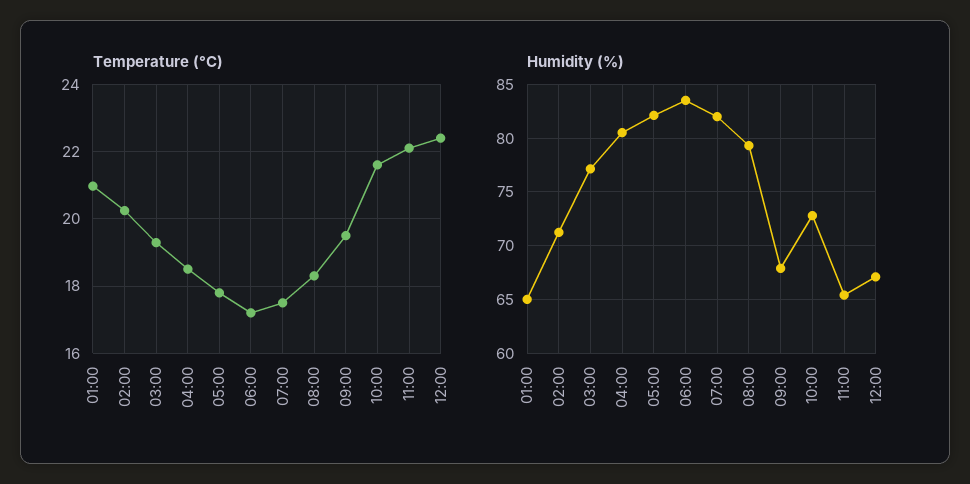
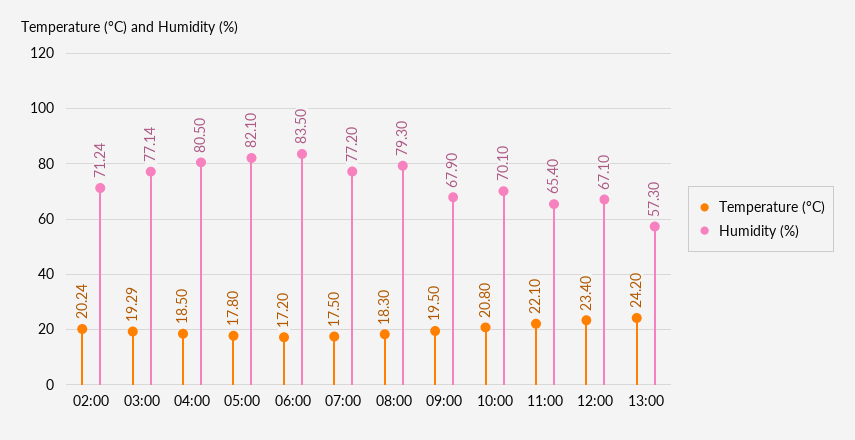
Temperature (°C), 01:00: 21 -> none
Temperature (°C), 10:00: 21.6 -> 20.8
Temperature (°C), 12:00: 22.4 -> 23.4
Humidity (%), 01:00: 65 -> none
Humidity (%), 07:00: 82 -> 77.2
Humidity (%), 10:00: 73 -> 70.1
Temperature (°C), 13:00: none -> 24.2
Humidity (%), 13:00: none -> 57.3

